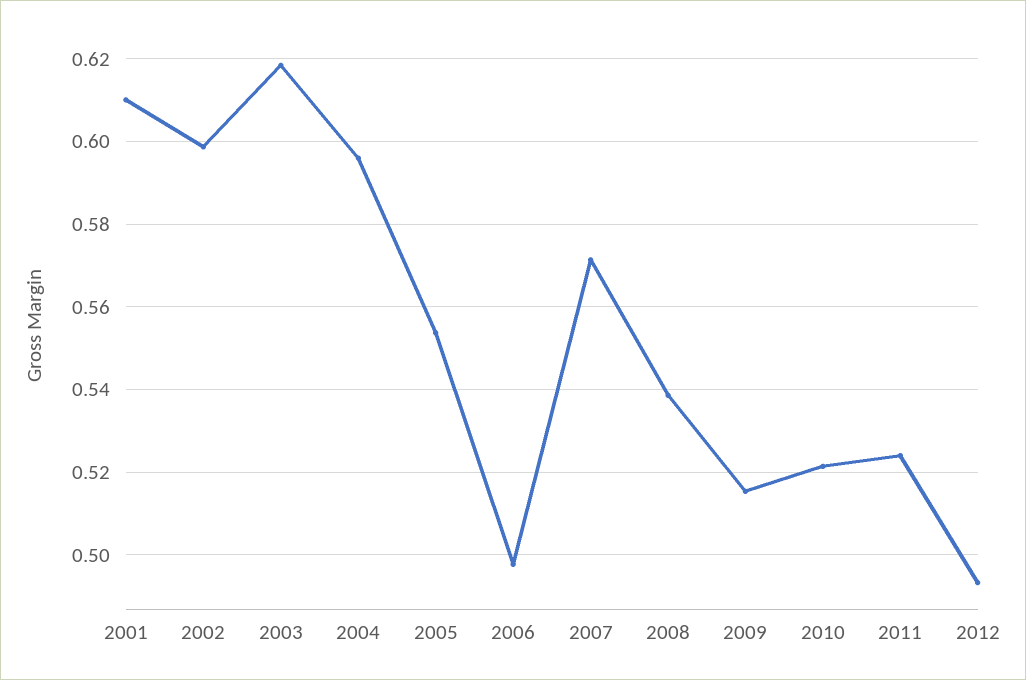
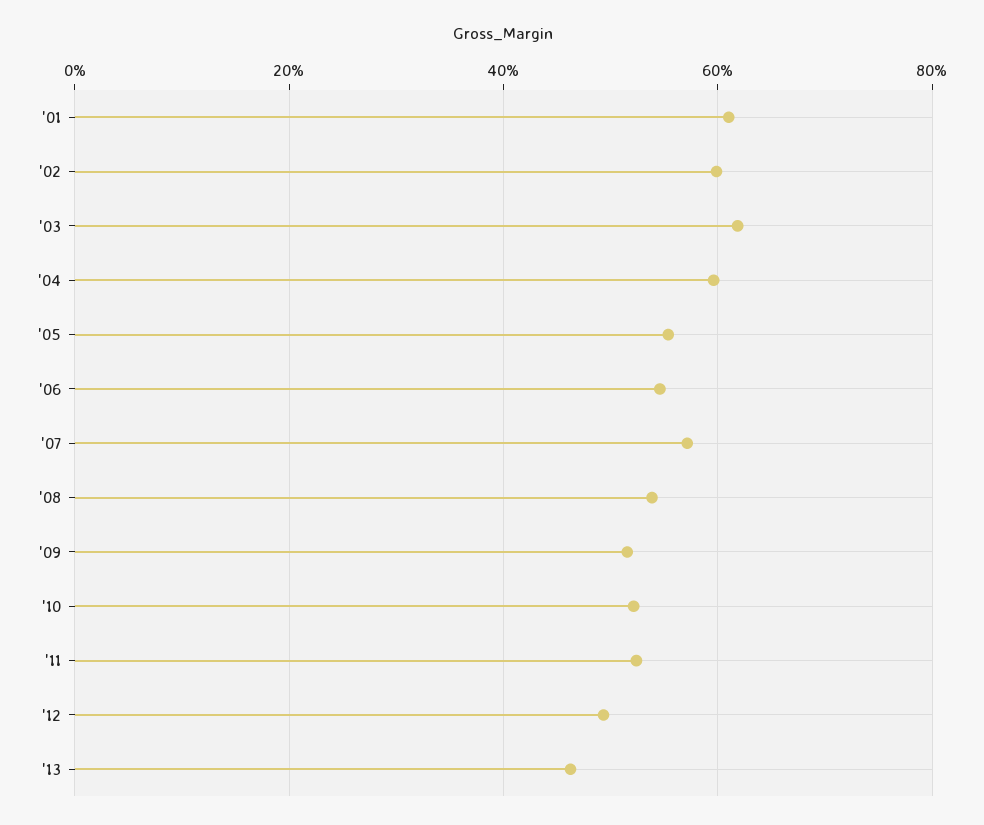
2006: 0.498 -> 0.54
'13: none -> 0.46

